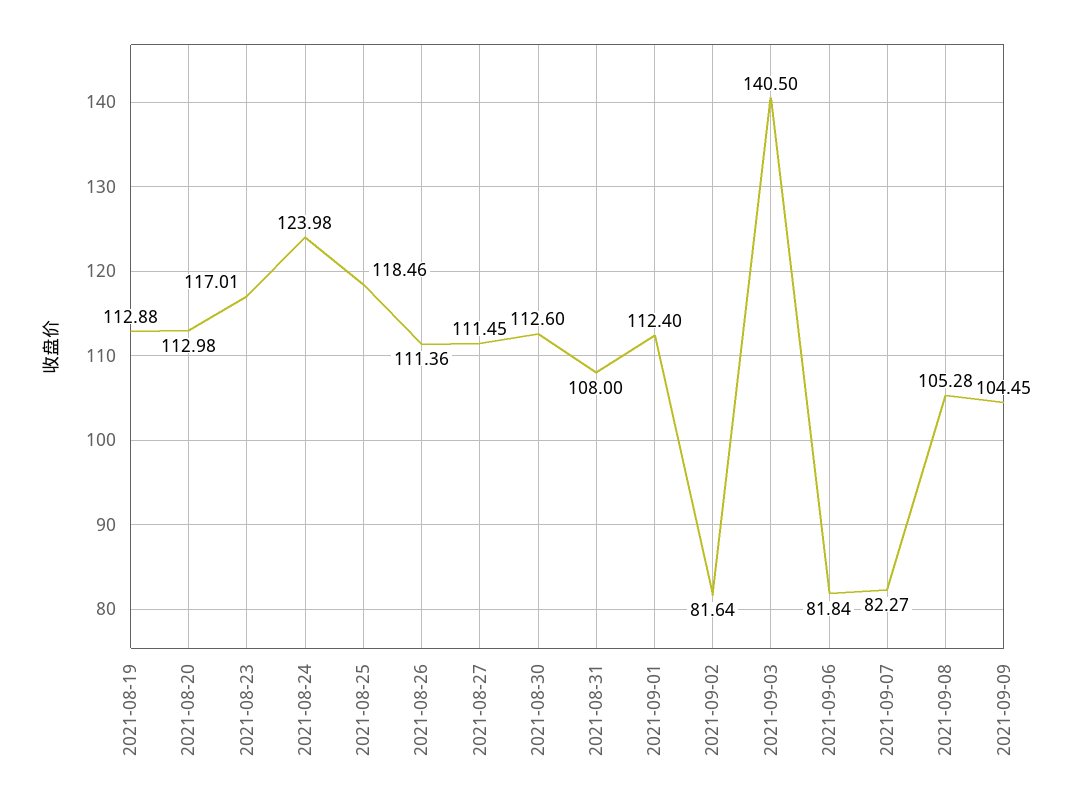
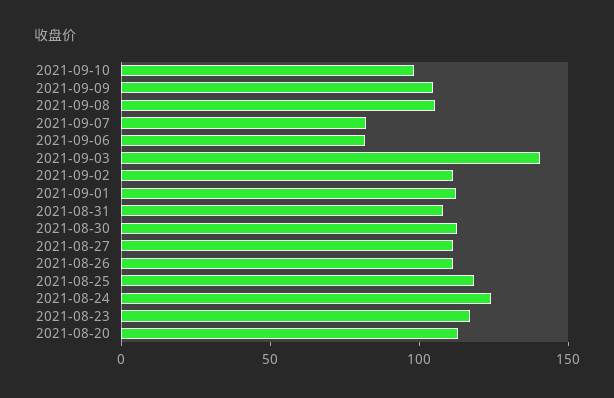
2021-08-19: 112.88 -> none
2021-09-02: 81.64 -> 110
2021-09-10: none -> 100

